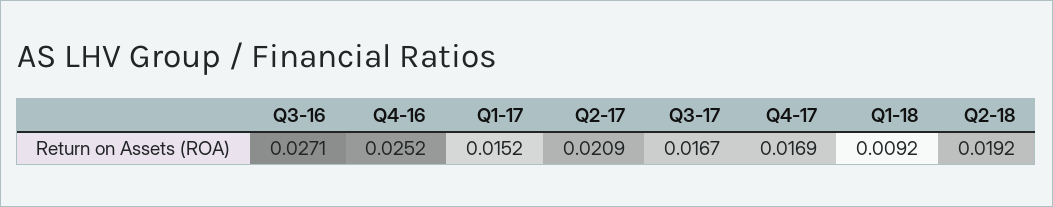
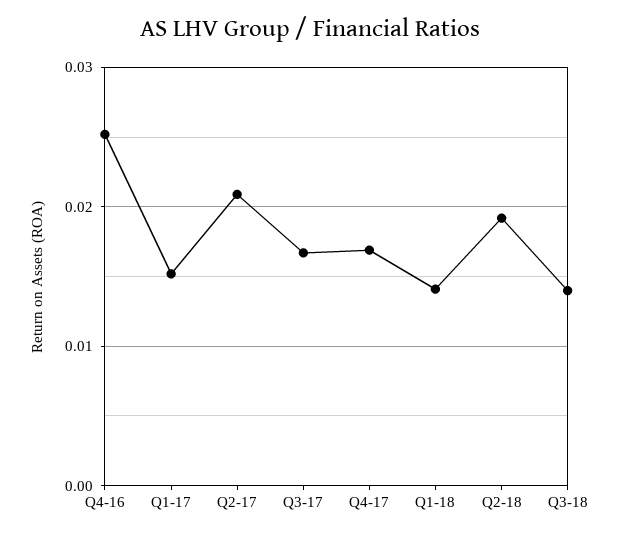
Q3-16: 0.0271 -> none
Q1-18: 0.0092 -> 0.014
Q3-18: none -> 0.014

